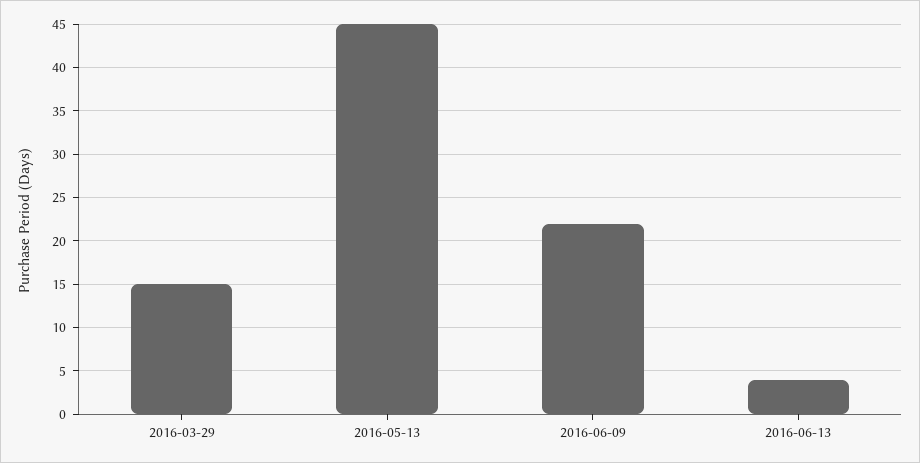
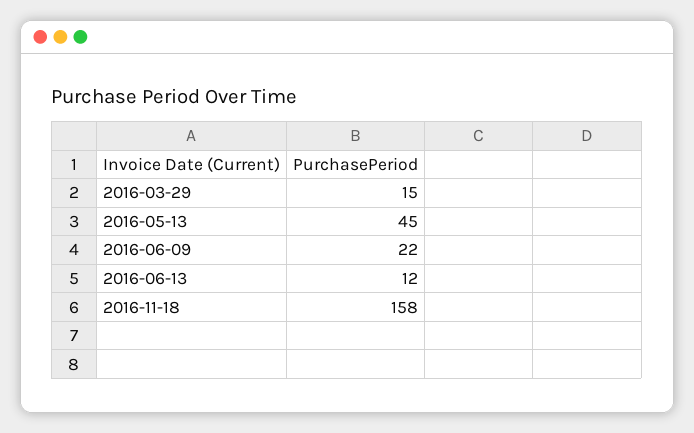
2016-06-13: 4 -> 12
2016-11-18: none -> 158

